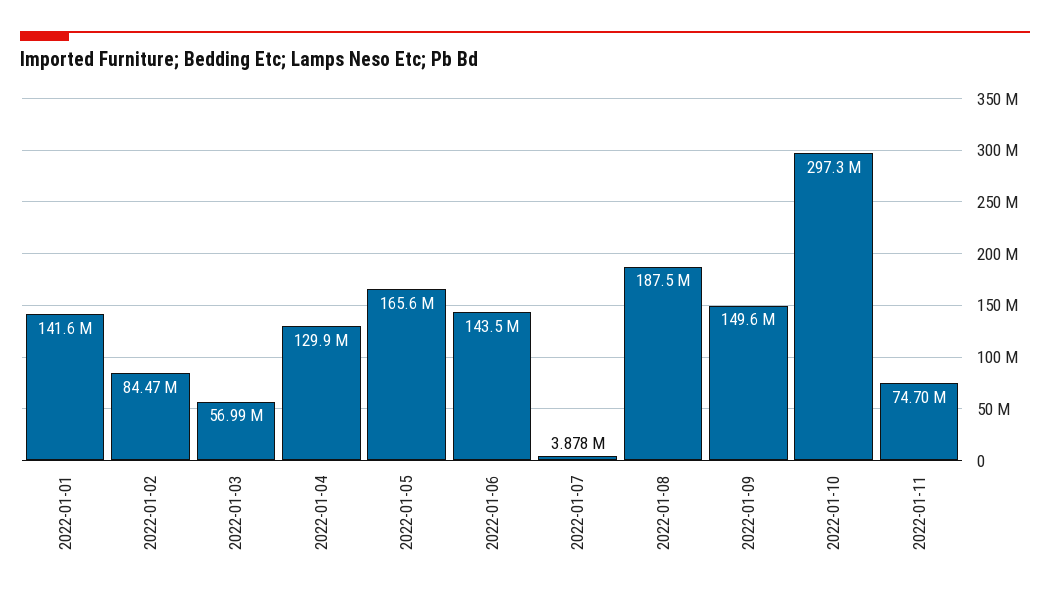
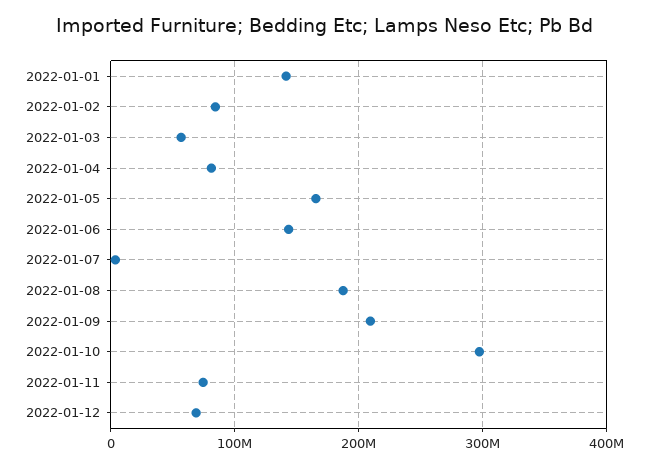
2022-01-04: 129900000 -> 80000000
2022-01-09: 149600000 -> 210000000
2022-01-12: none -> 70000000

